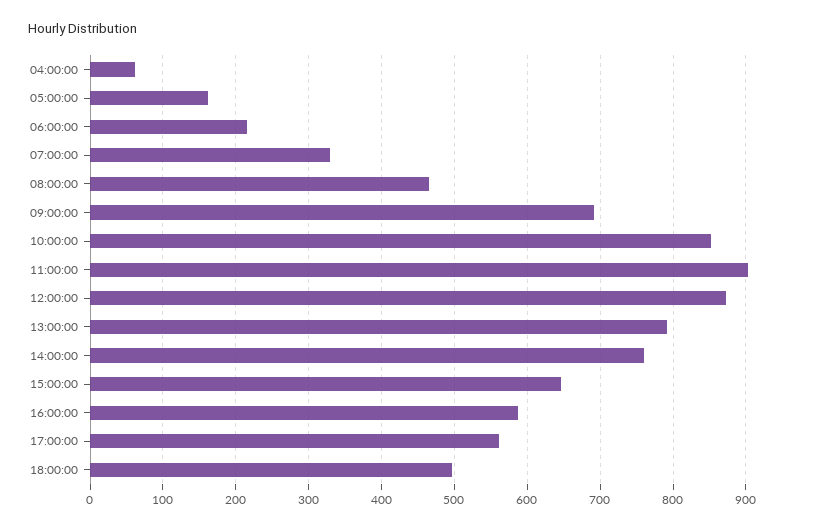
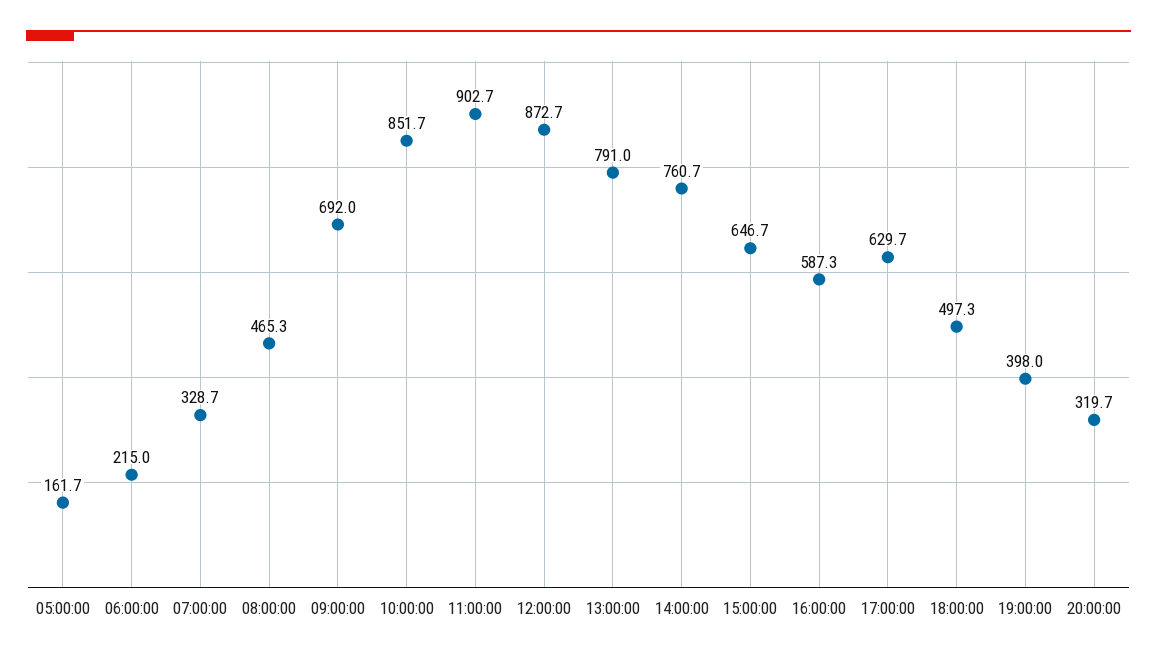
04:00:00: 60 -> none
17:00:00: 560 -> 629.7
19:00:00: none -> 398
20:00:00: none -> 319.7

